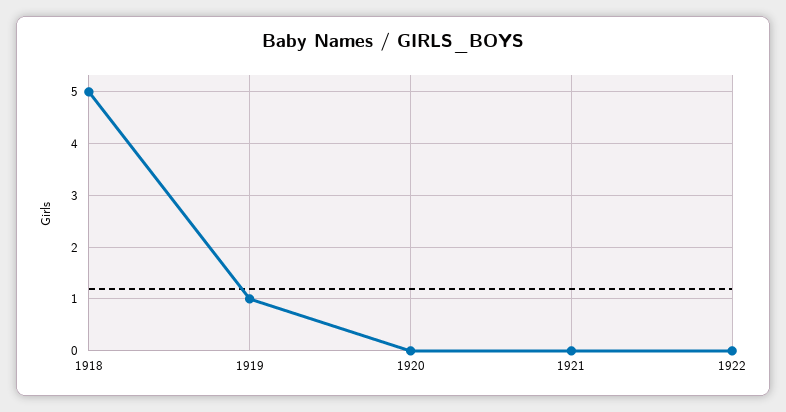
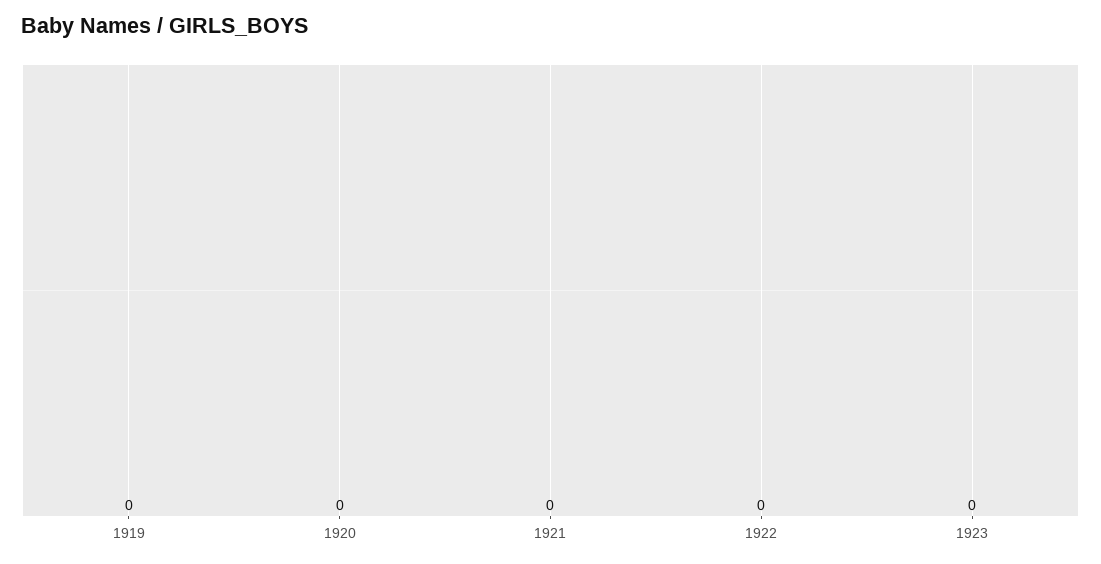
1918: 5 -> none
1919: 1 -> 0
1923: none -> 0

